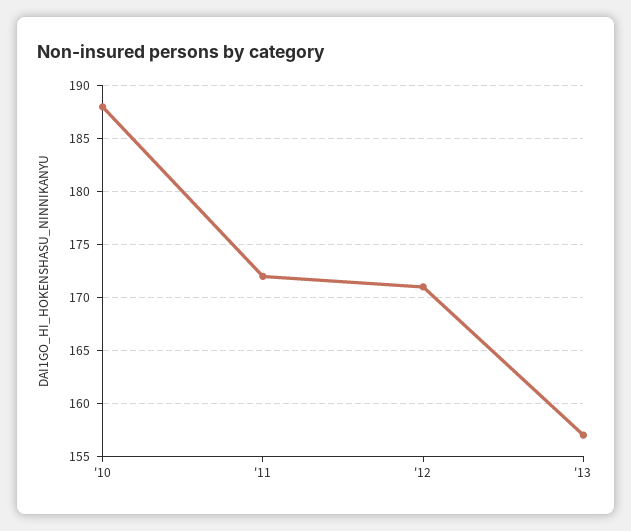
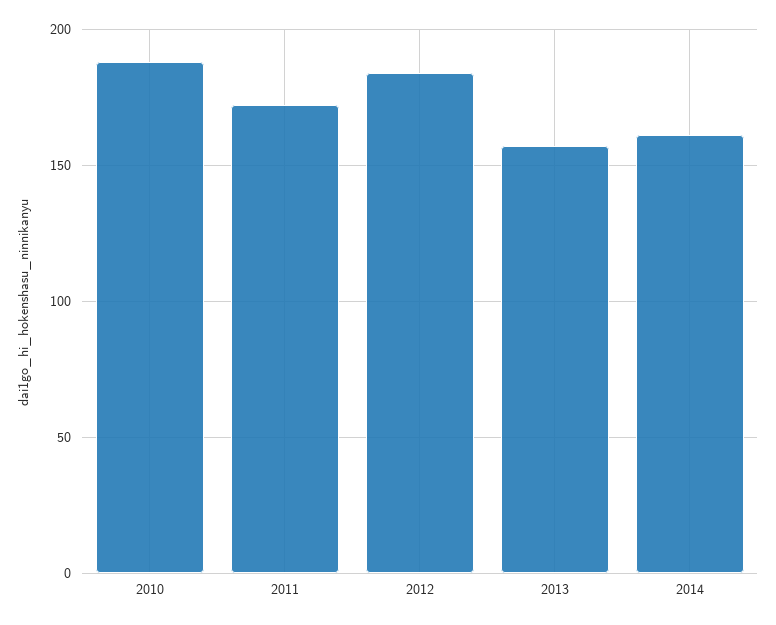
'12: 171 -> 185
2014: none -> 160

